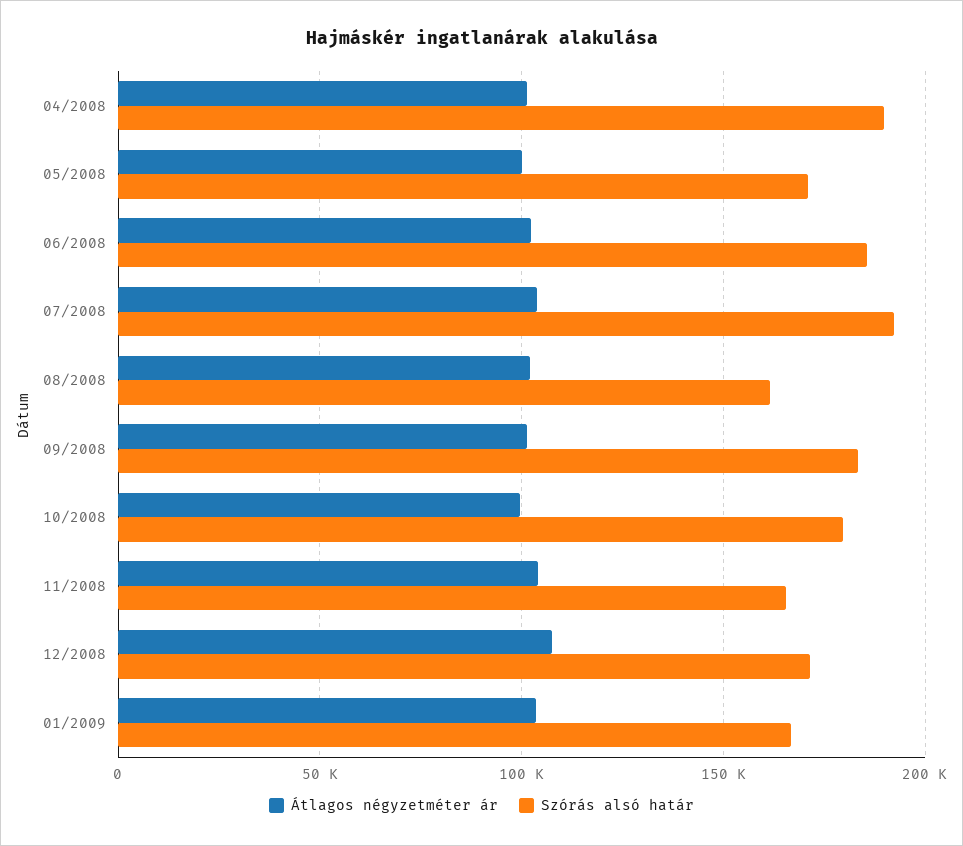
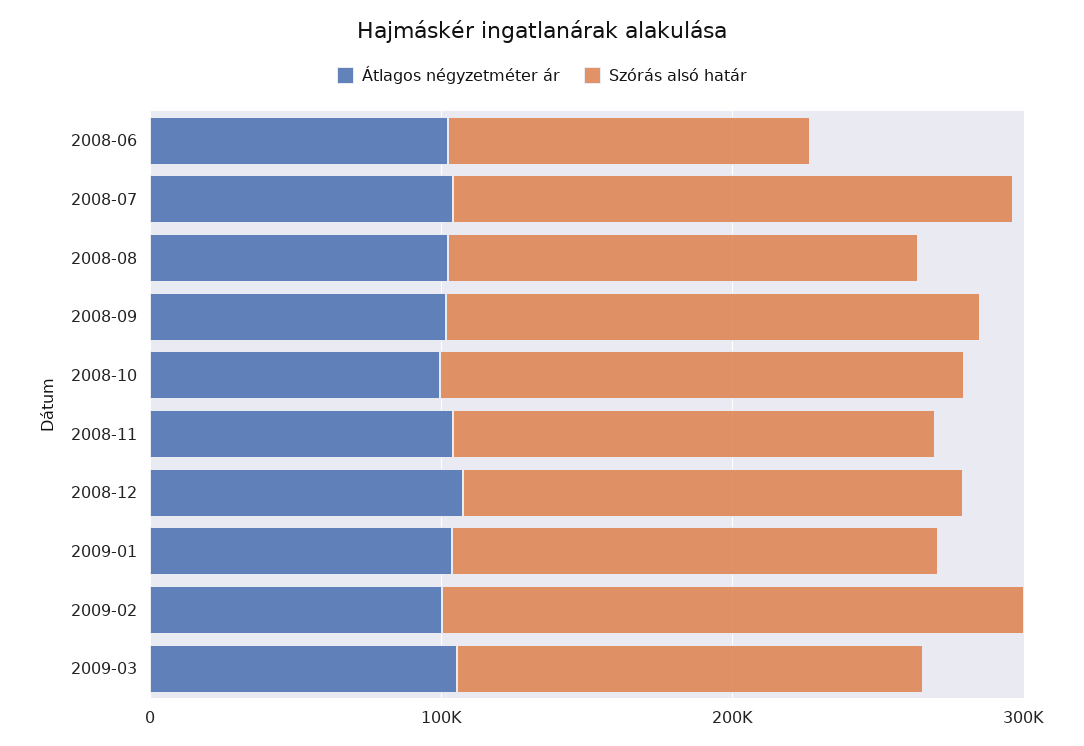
Átlagos négyzetméter ár, 04/2008: 100000 -> none
Szórás alsó határ, 04/2008: 190000 -> none
Átlagos négyzetméter ár, 05/2008: 100000 -> none
Szórás alsó határ, 05/2008: 170000 -> none
Szórás alsó határ, 06/2008: 185000 -> 120000
Átlagos négyzetméter ár, 2009-02: none -> 100000
Szórás alsó határ, 2009-02: none -> 200000
Átlagos négyzetméter ár, 2009-03: none -> 100000
Szórás alsó határ, 2009-03: none -> 160000

